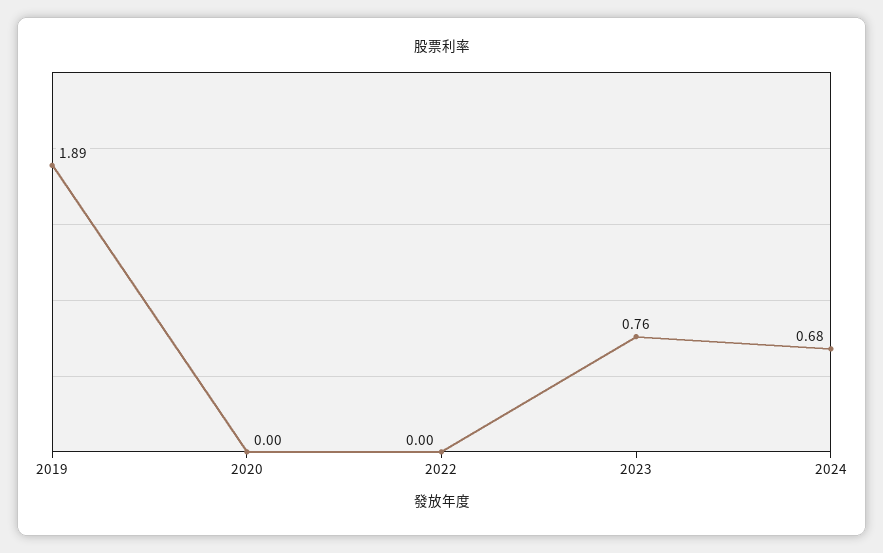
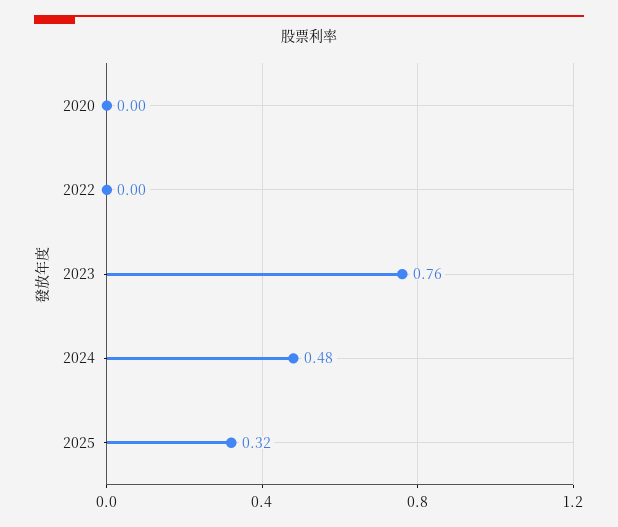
2019: 1.89 -> none
2024: 0.68 -> 0.48
2025: none -> 0.32

